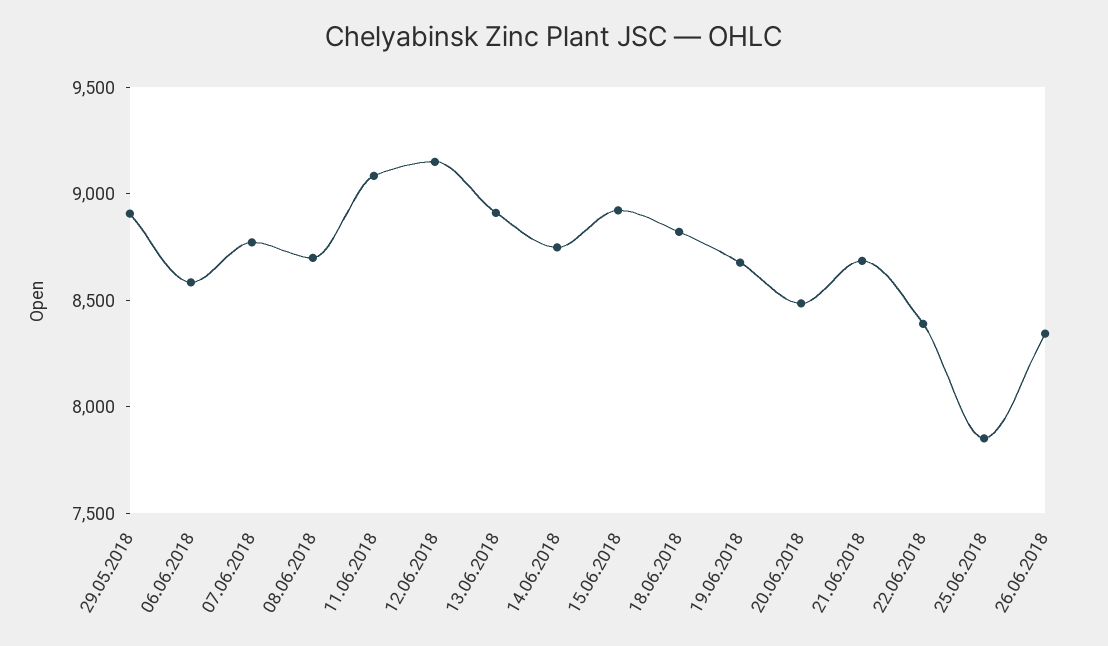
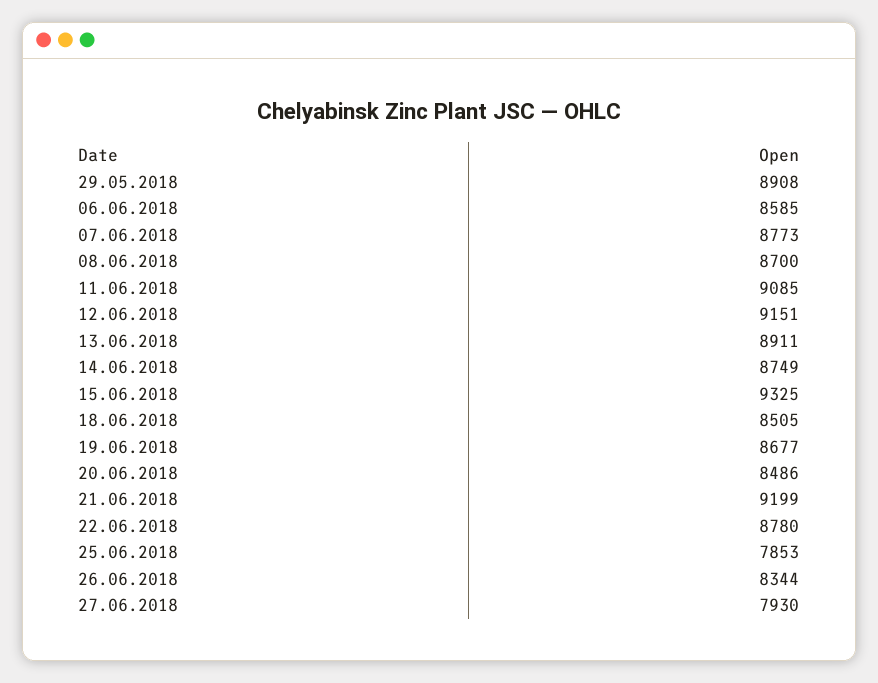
15.06.2018: 8900 -> 9325
18.06.2018: 8800 -> 8505
21.06.2018: 8700 -> 9199
22.06.2018: 8400 -> 8780
27.06.2018: none -> 7930

